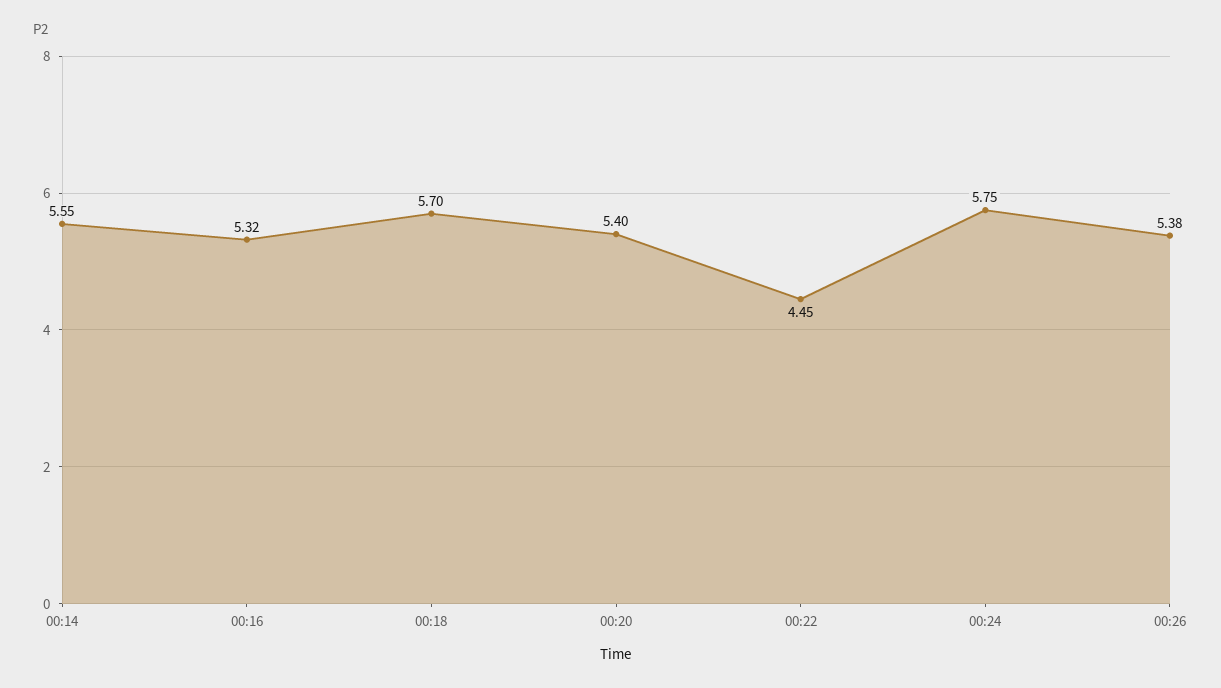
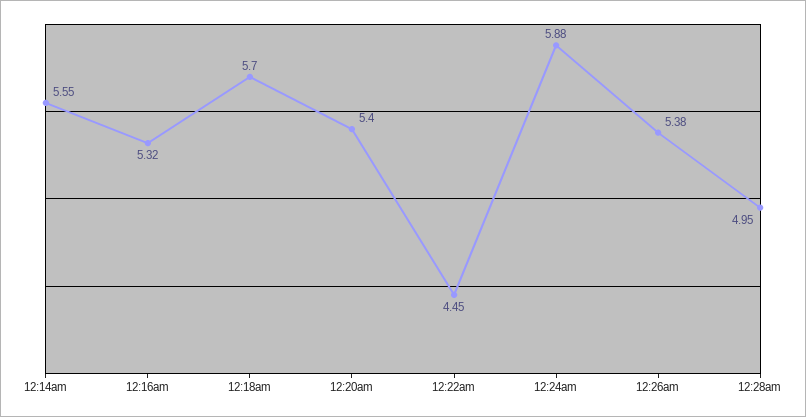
00:24: 5.75 -> 5.88
12:28am: none -> 4.95

